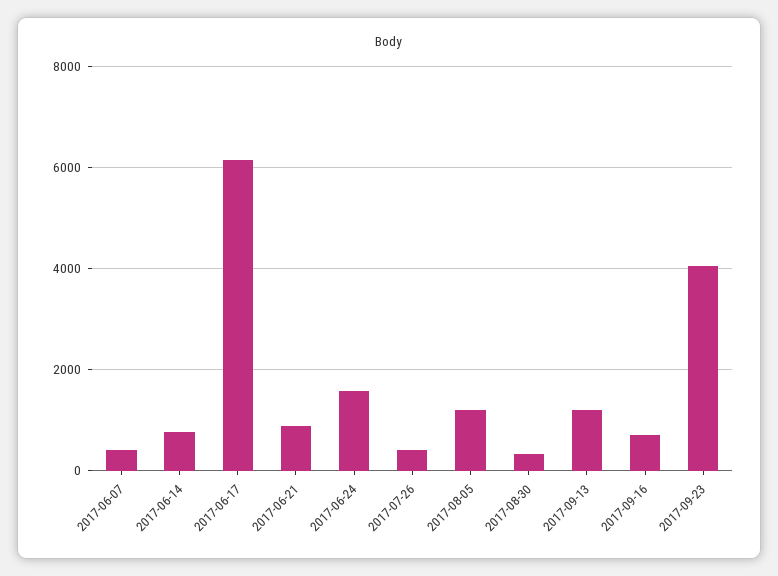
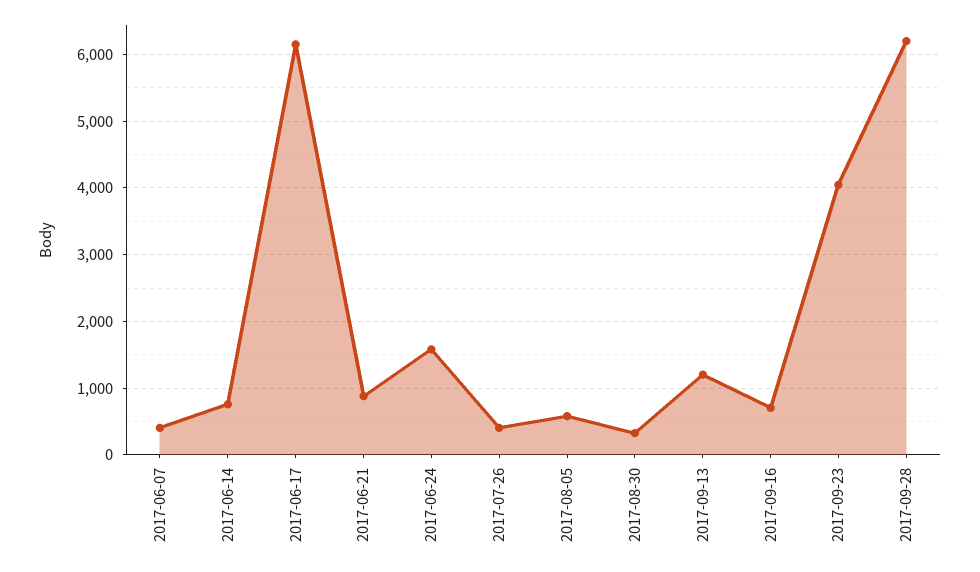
2017-08-05: 1200 -> 600
2017-09-28: none -> 6200

